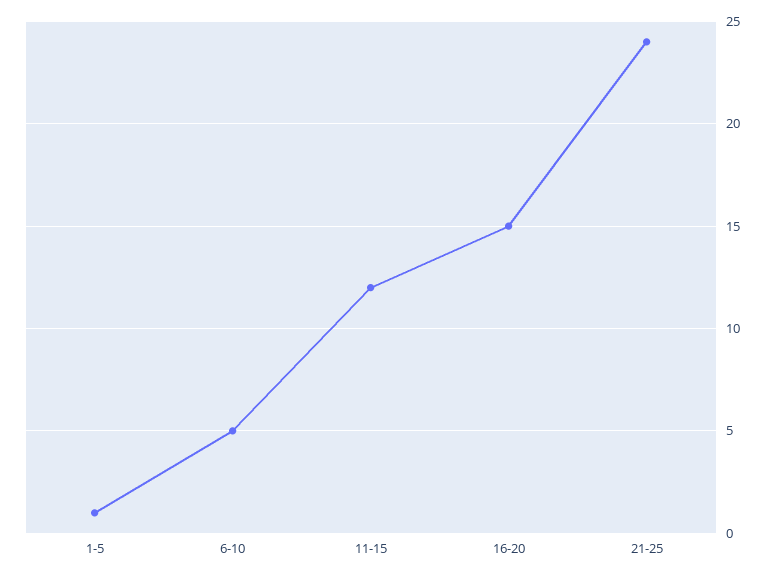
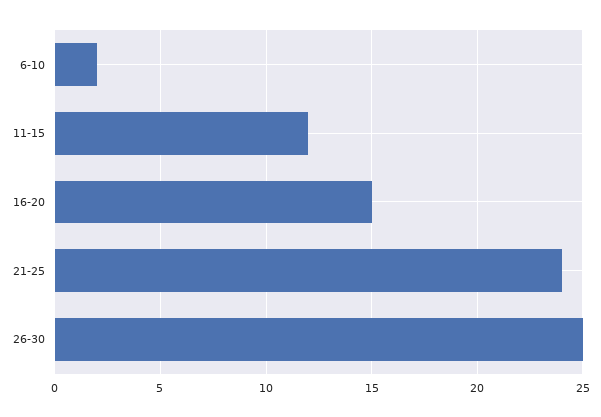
1-5: 1 -> none
6-10: 5 -> 2
26-30: none -> 25

